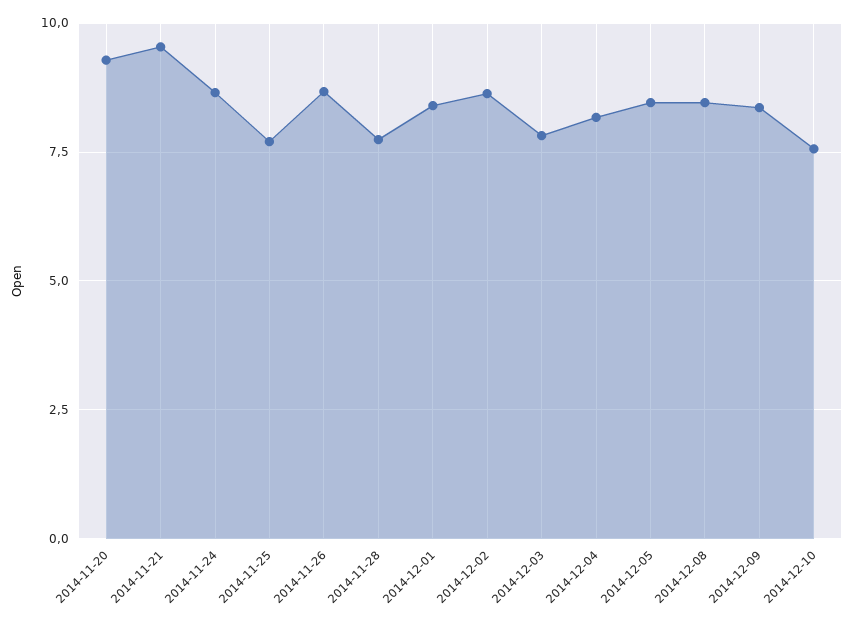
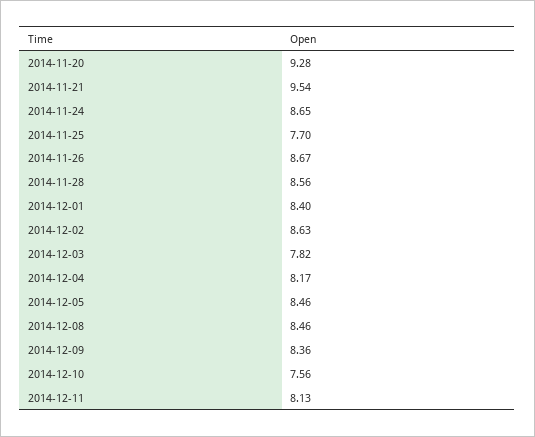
2014-11-28: 7.75 -> 8.56
2014-12-11: none -> 8.13

